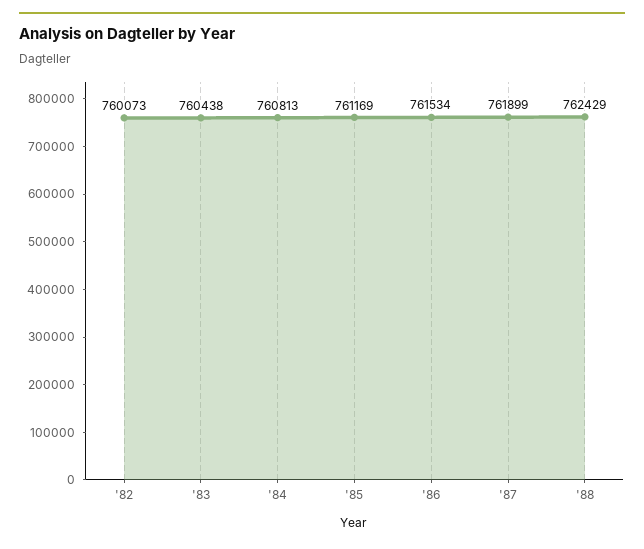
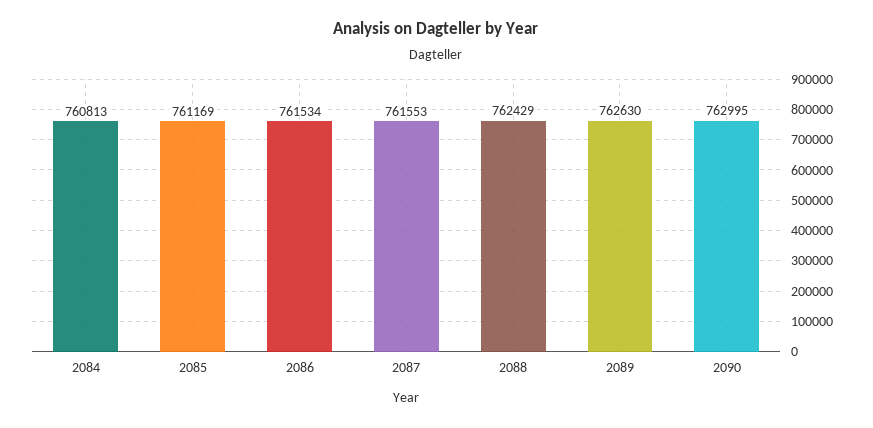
'82: 760073 -> none
'83: 760438 -> none
'87: 761899 -> 761553
2089: none -> 762630
2090: none -> 762995

